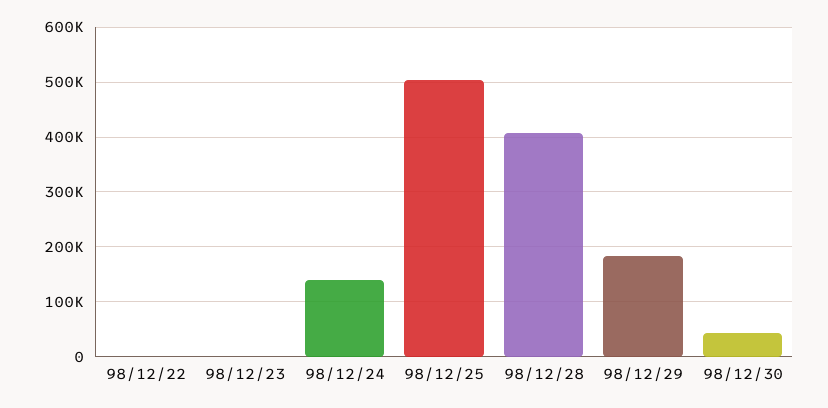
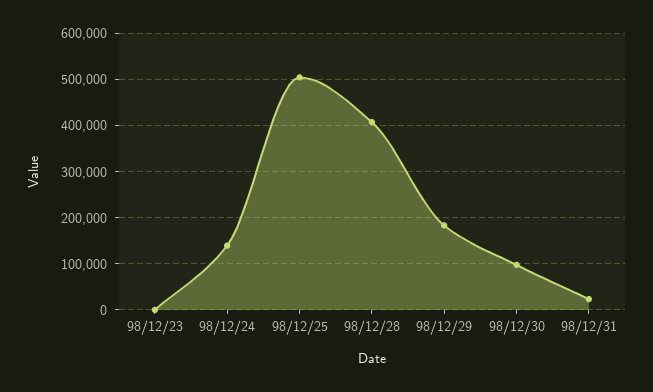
98/12/22: 0 -> none
98/12/30: 40000 -> 100000
98/12/31: none -> 20000

